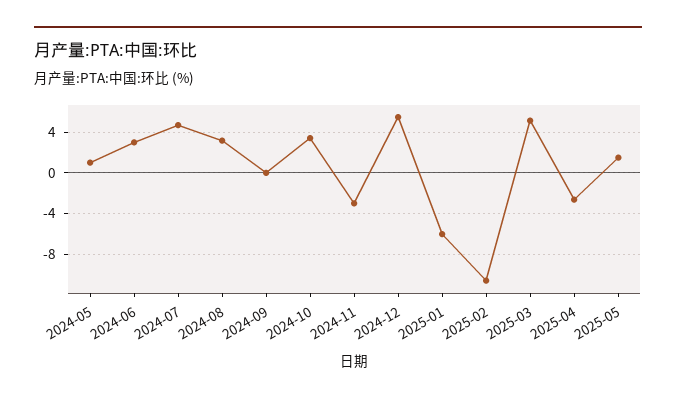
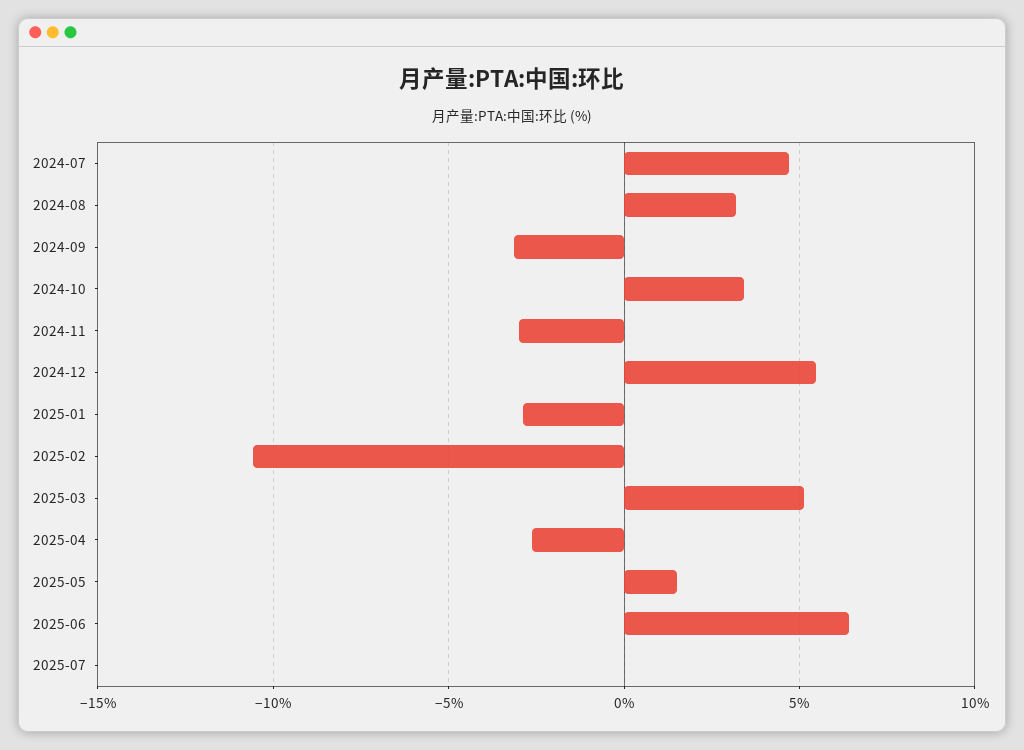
2024-05: 1 -> none
2024-06: 3 -> none
2024-09: 0 -> -3
2025-01: -6 -> -3
2025-06: none -> 6.5
2025-07: none -> 0

